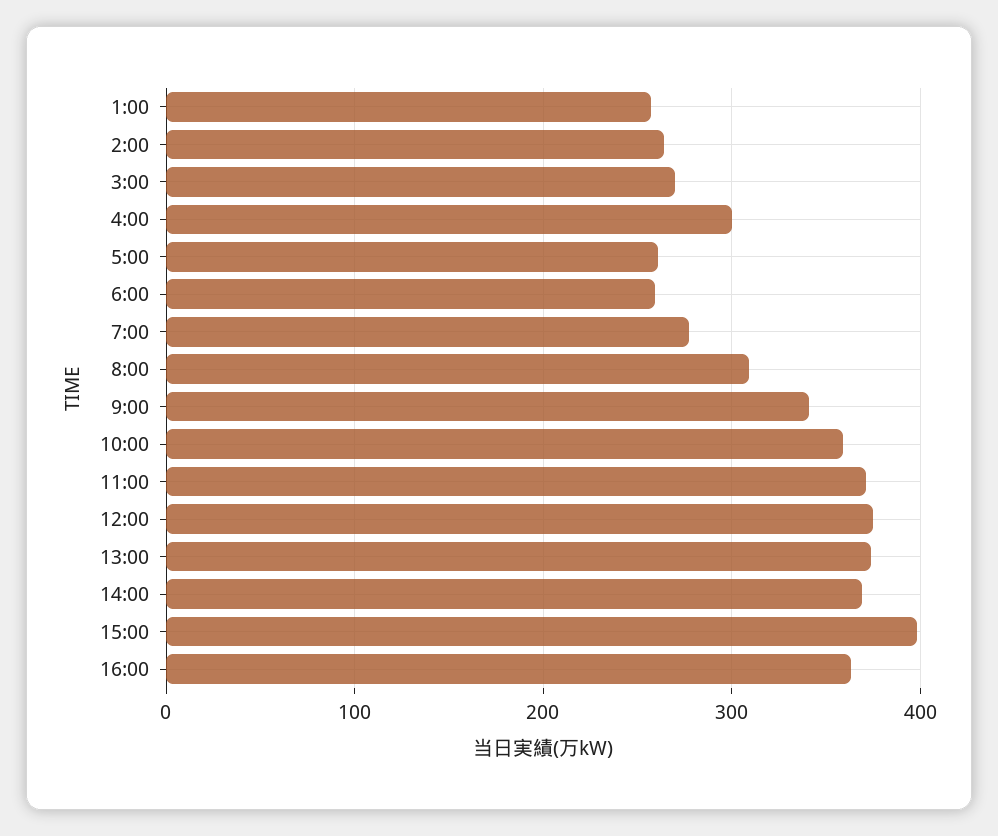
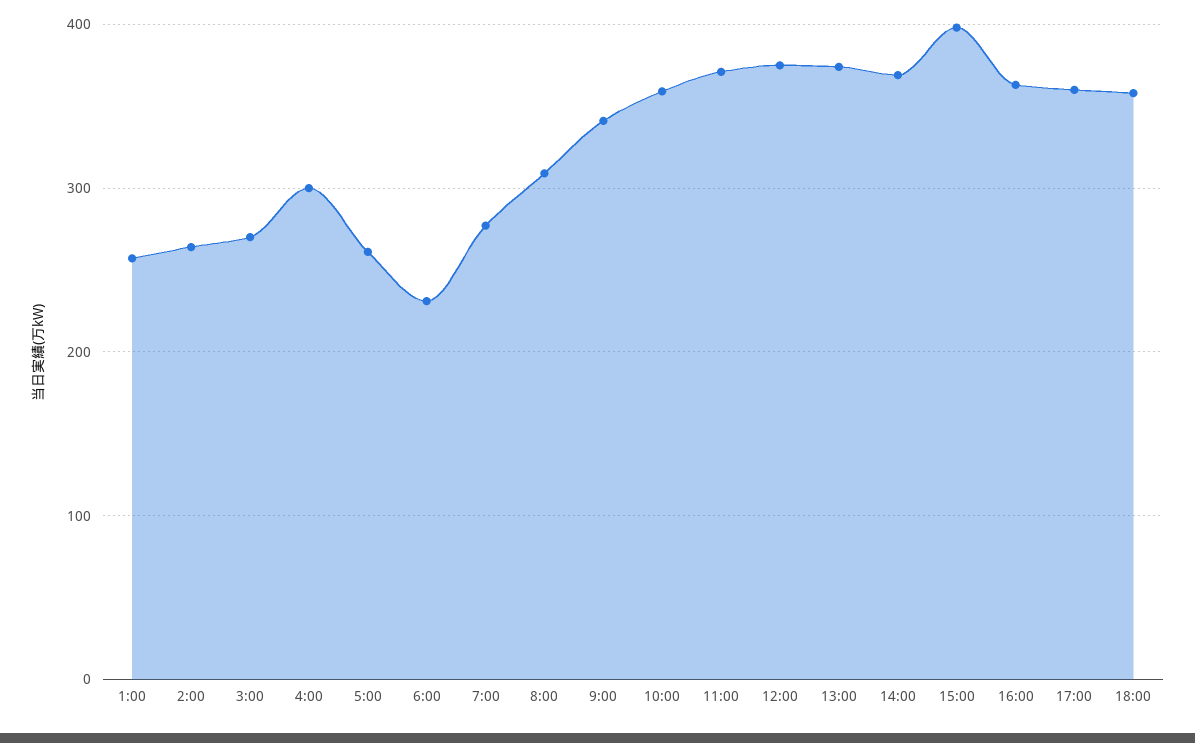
6:00: 260 -> 230
17:00: none -> 360
18:00: none -> 360

